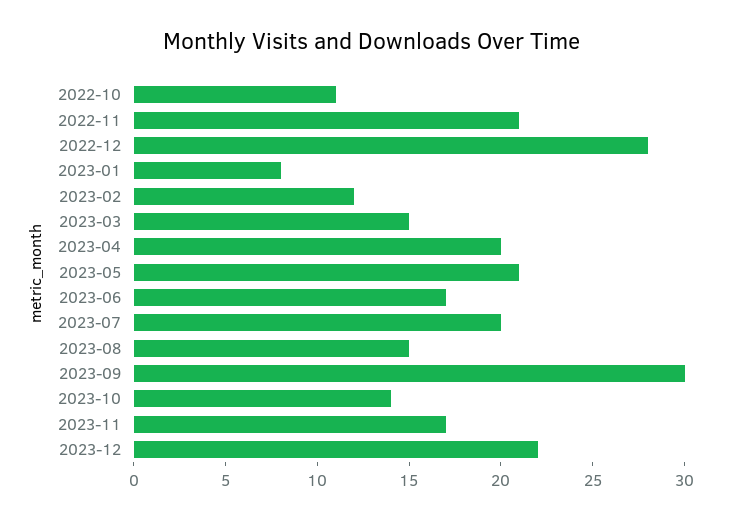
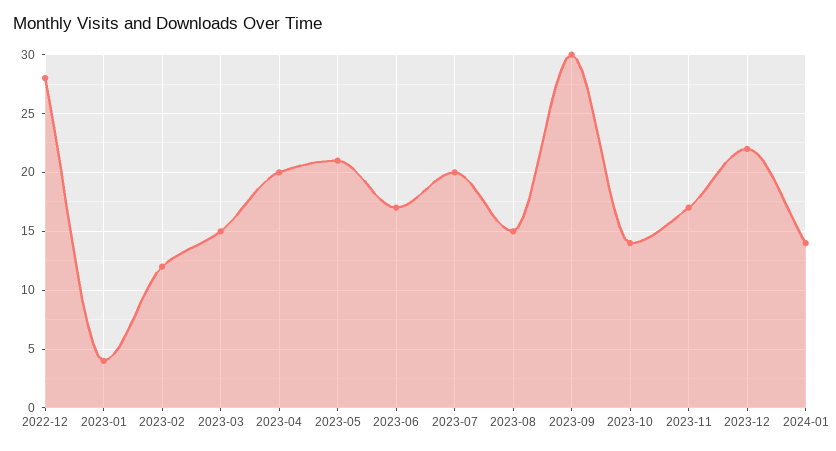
2022-10: 11 -> none
2022-11: 21 -> none
2023-01: 8 -> 4
2024-01: none -> 14

